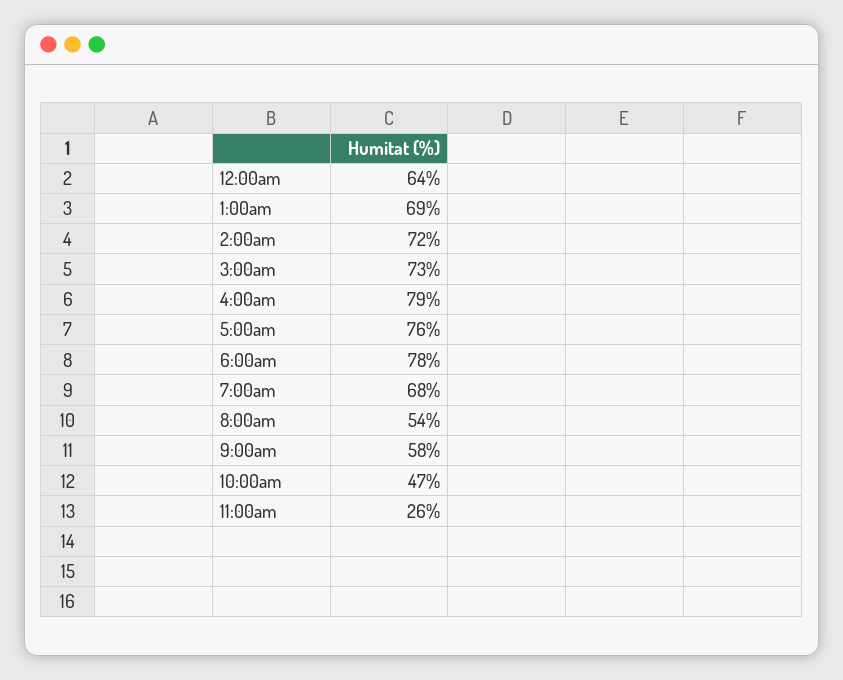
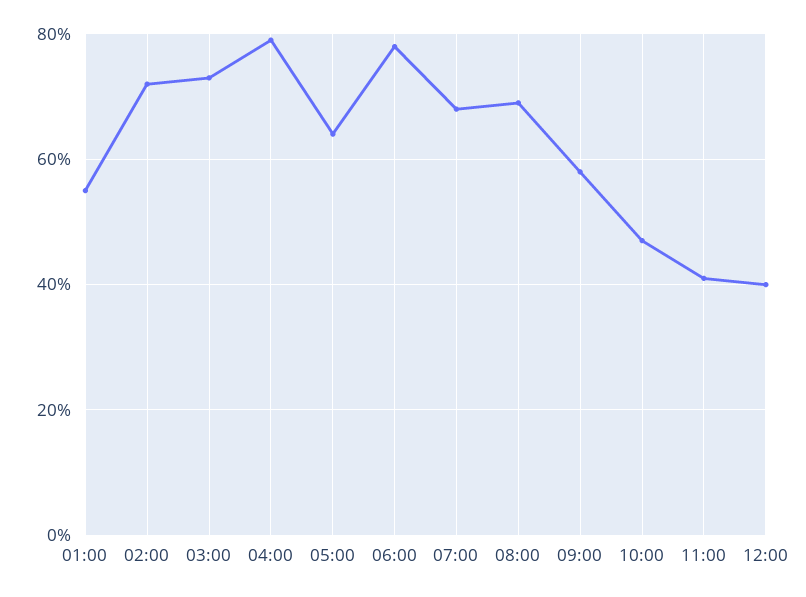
12:00am: 64 -> none
1:00am: 69 -> 55
5:00am: 76 -> 65
8:00am: 54 -> 70
11:00am: 26 -> 40
12:00: none -> 40

